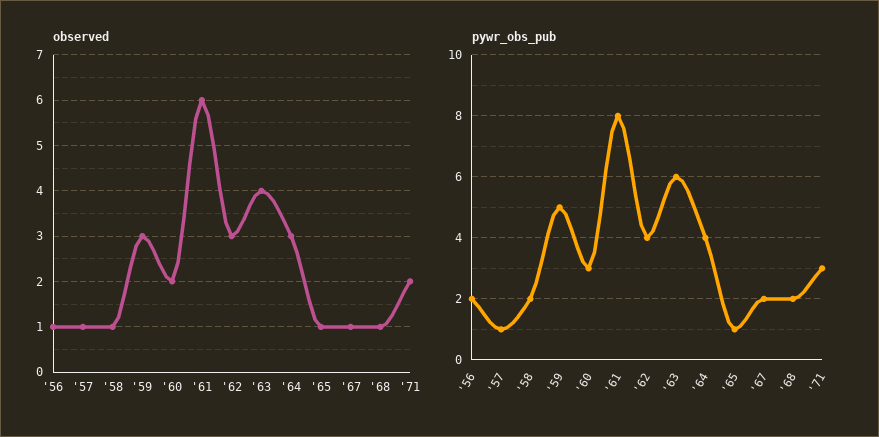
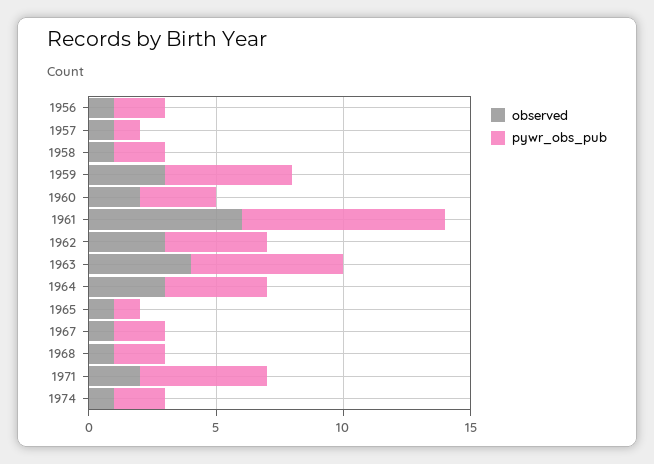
pywr_obs_pub, '71: 3 -> 5
observed, 1974: none -> 1
pywr_obs_pub, 1974: none -> 2

